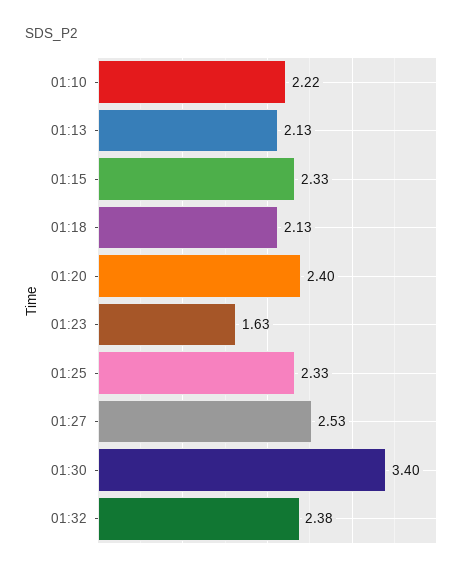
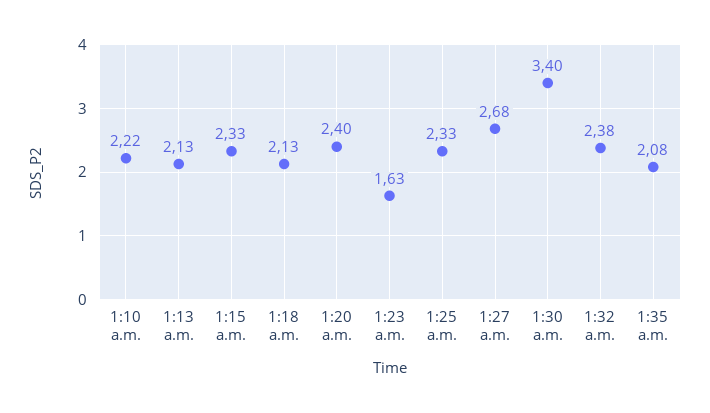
01:27: 2.53 -> 2.68
1:35 a.m.: none -> 2.08

